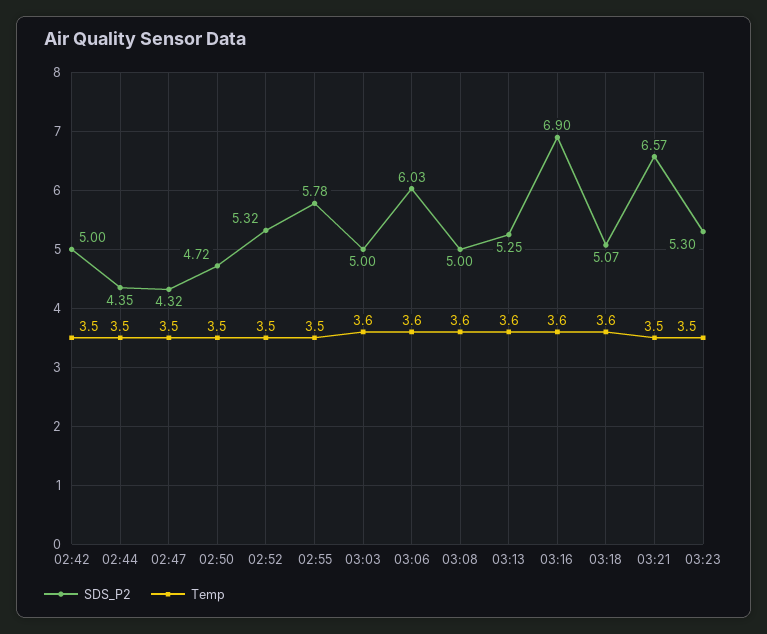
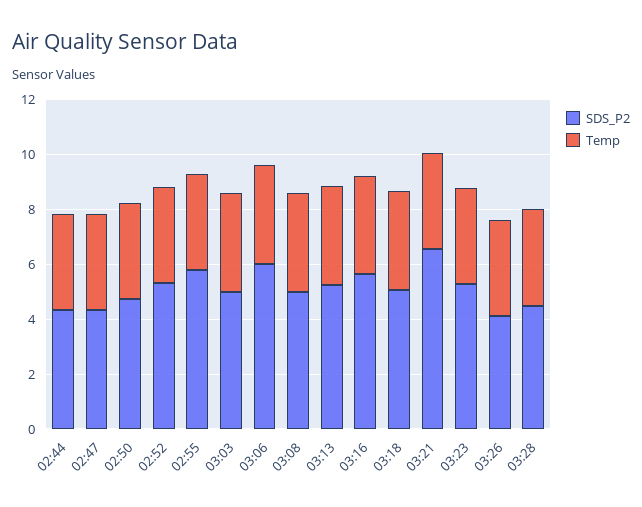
SDS_P2, 02:42: 5 -> none
Temp, 02:42: 3.5 -> none
SDS_P2, 03:16: 6.9 -> 5.5
SDS_P2, 03:26: none -> 4
Temp, 03:26: none -> 3.5
SDS_P2, 03:28: none -> 4.5
Temp, 03:28: none -> 3.5

